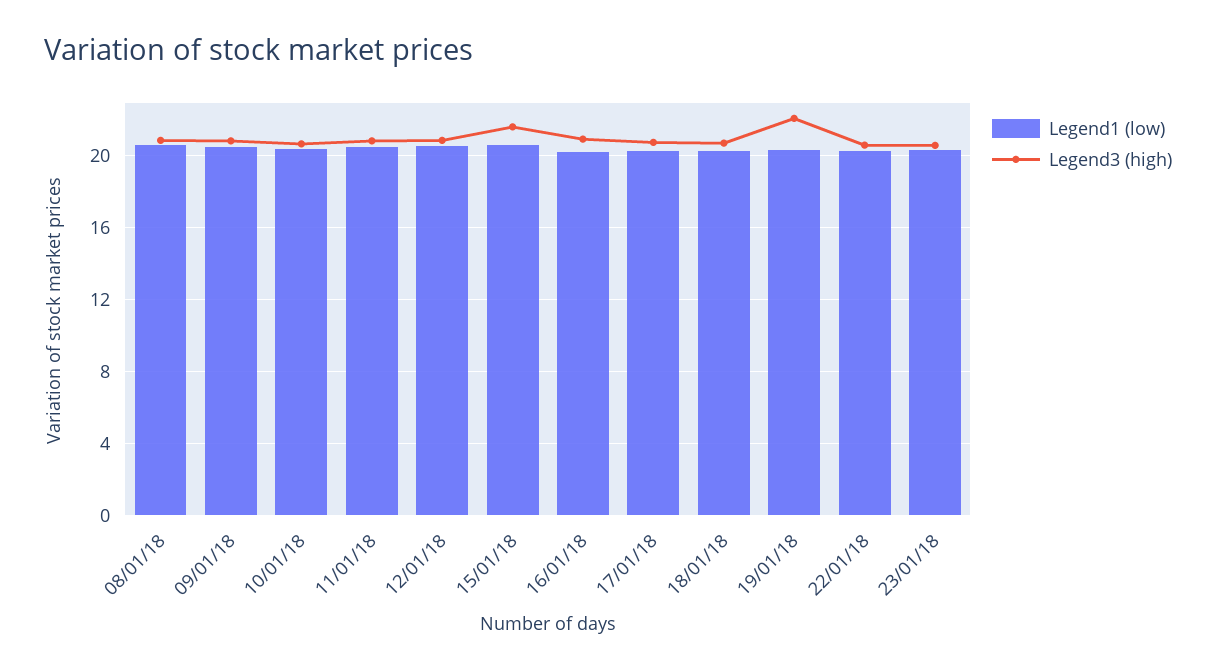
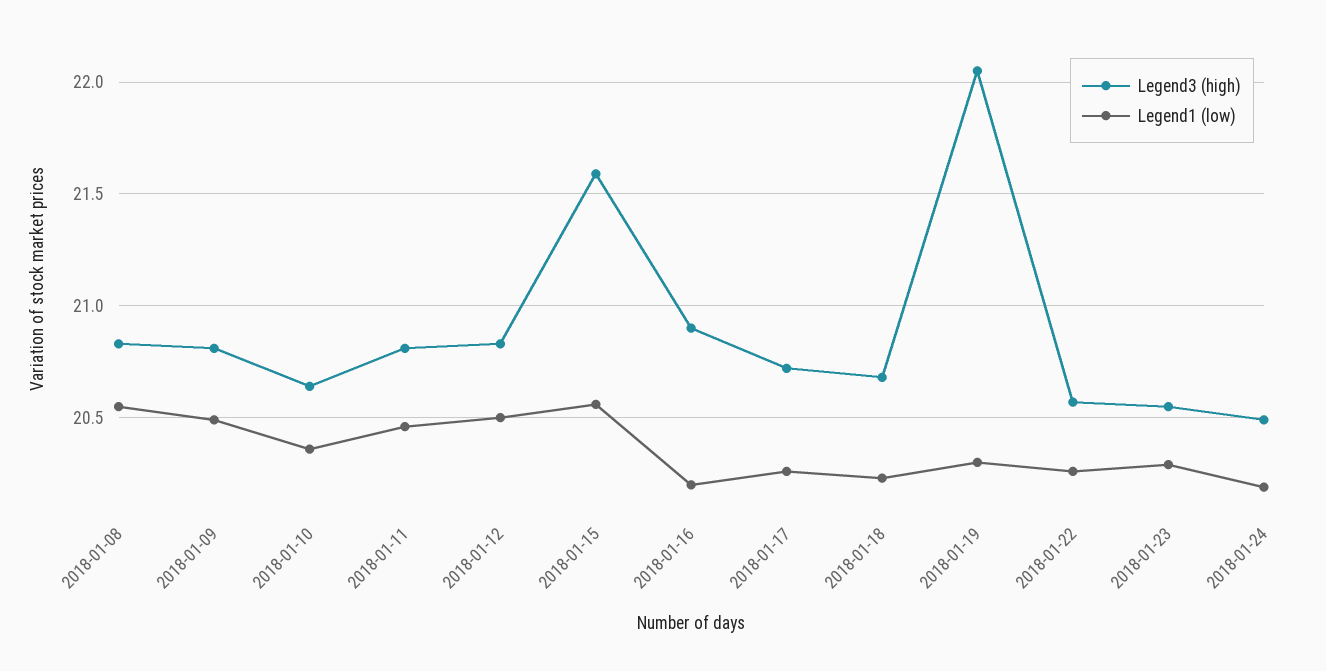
Legend3 (high), 2018-01-24: none -> 20.5
Legend1 (low), 2018-01-24: none -> 20.2

